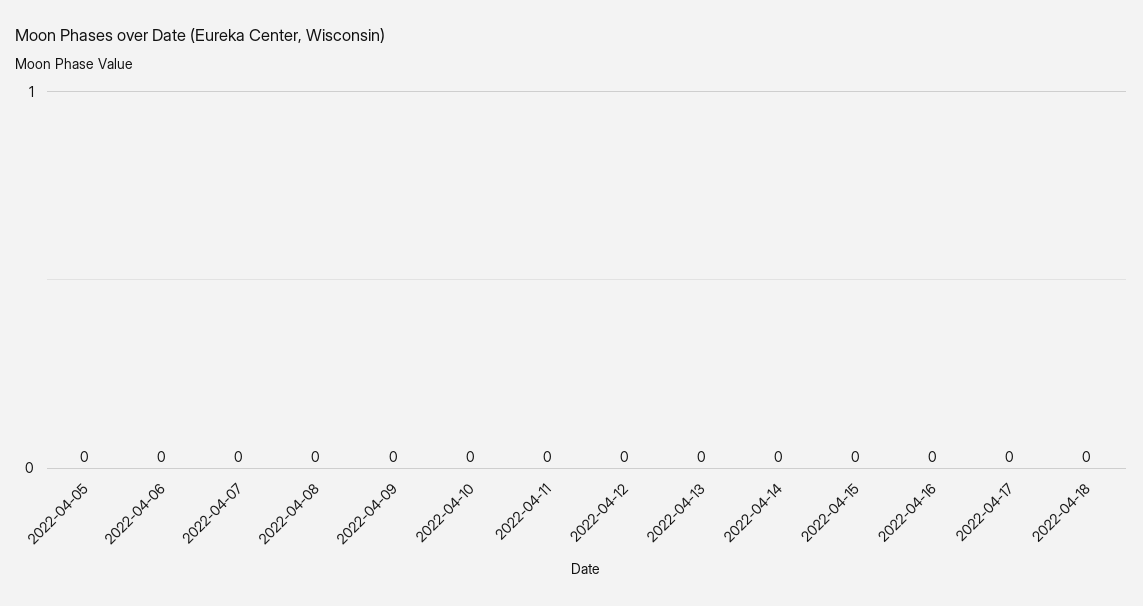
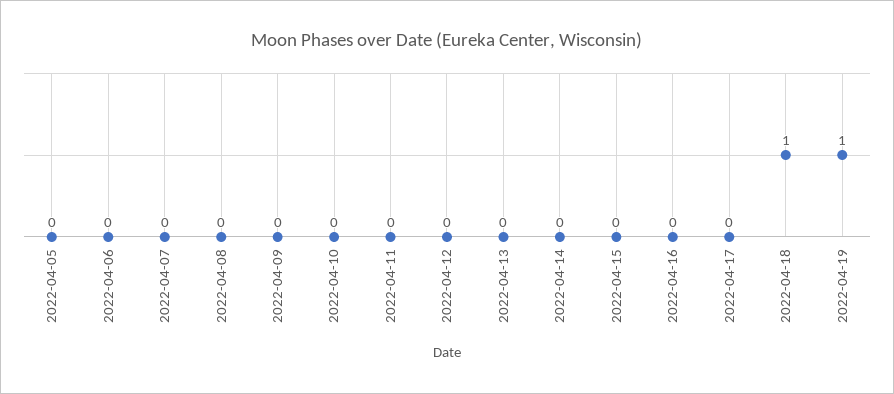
2022-04-18: 0 -> 1
2022-04-19: none -> 1

